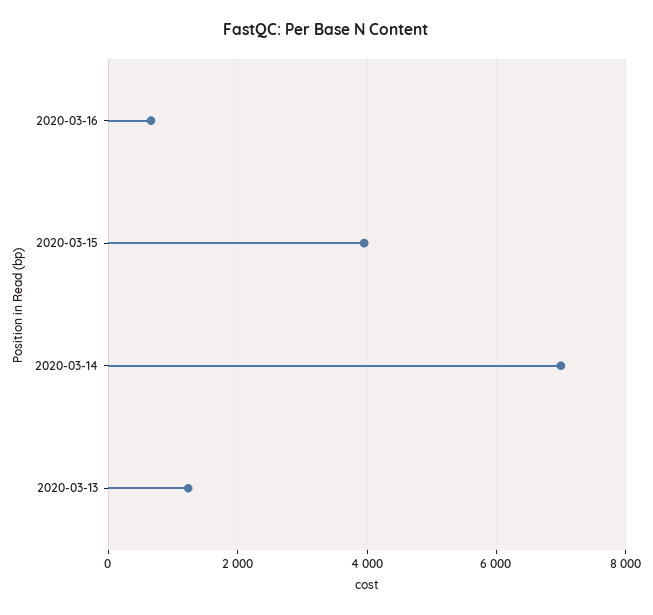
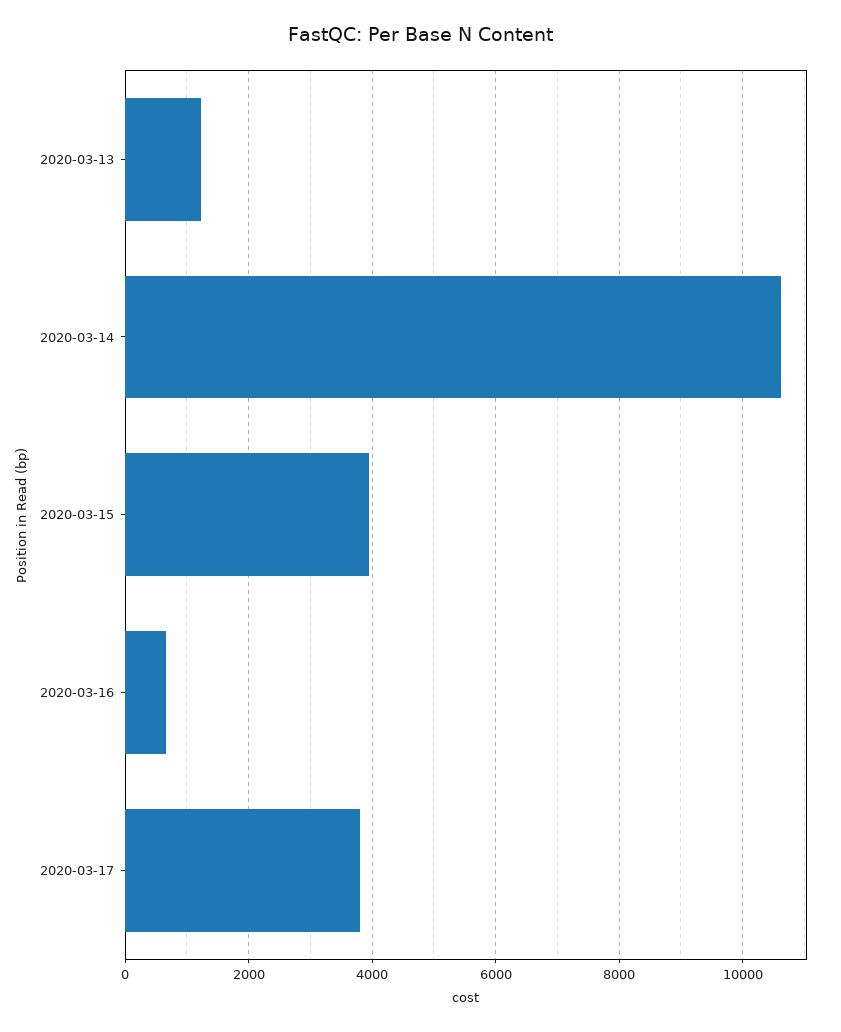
2020-03-14: 7000 -> 10600
2020-03-17: none -> 3800

